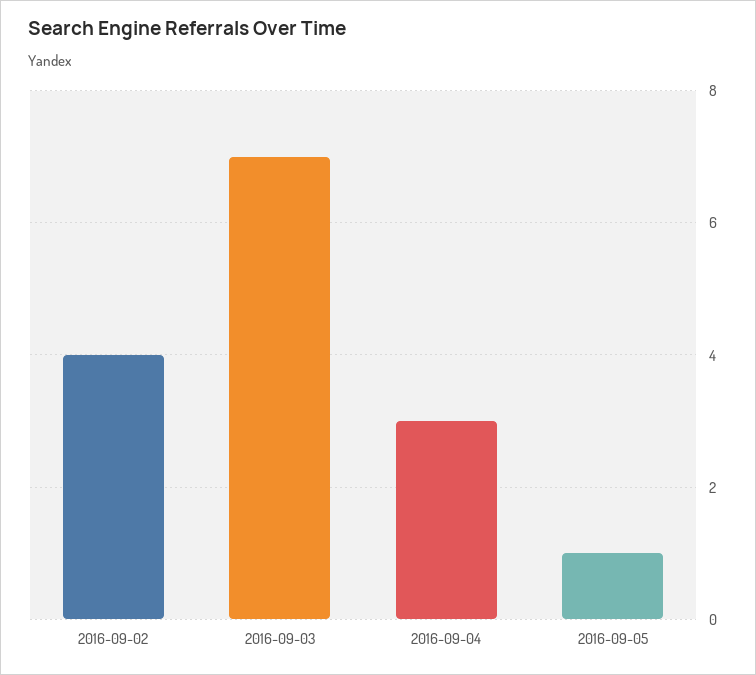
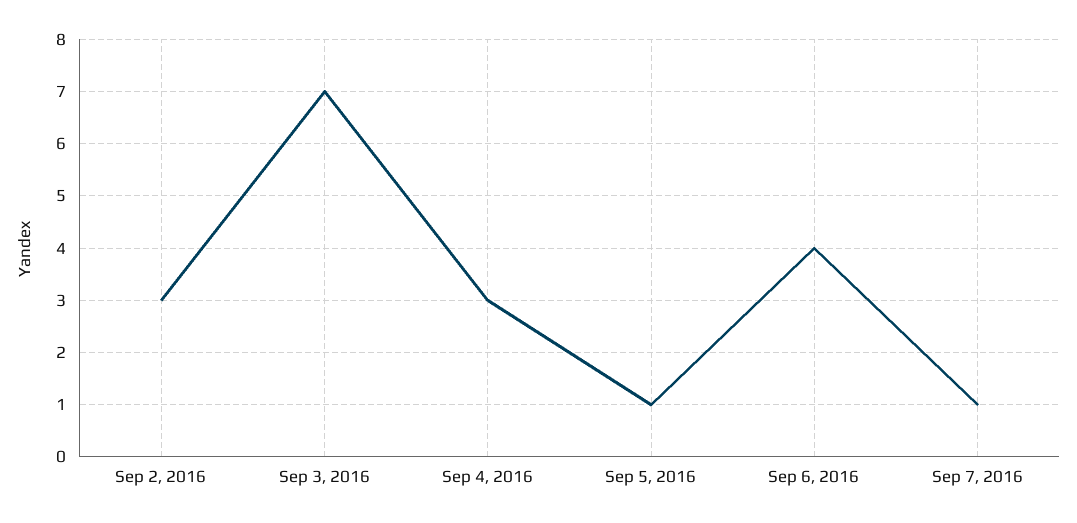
2016-09-02: 4 -> 3
Sep 6, 2016: none -> 4
Sep 7, 2016: none -> 1

